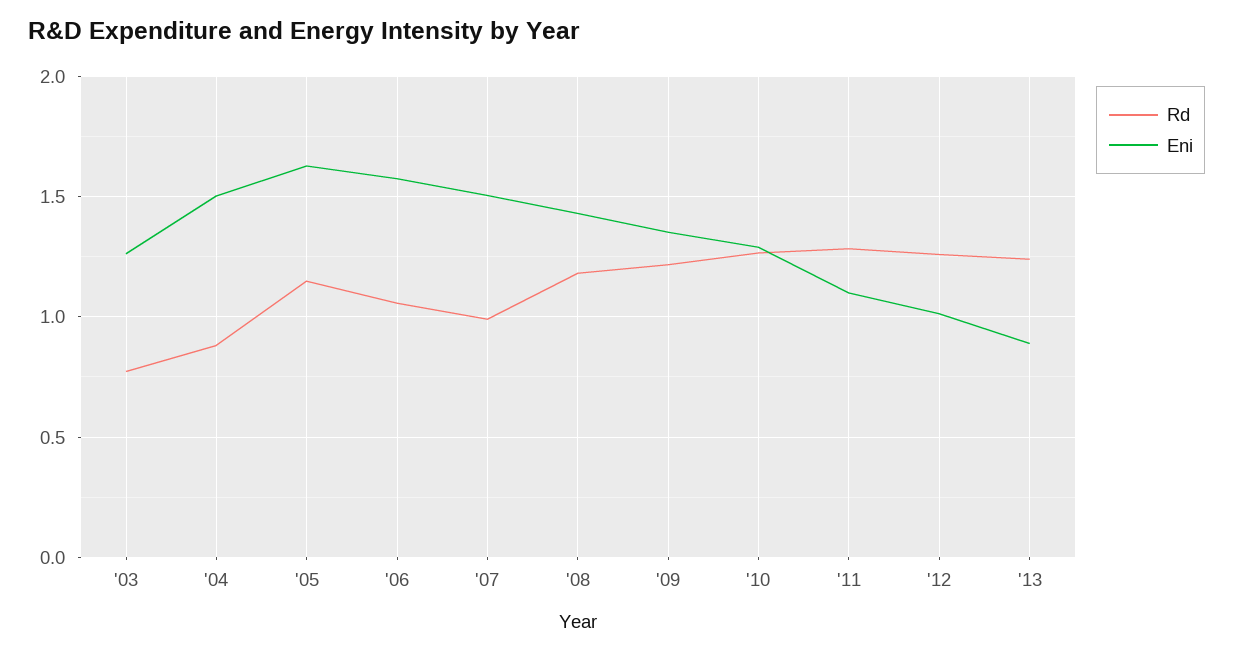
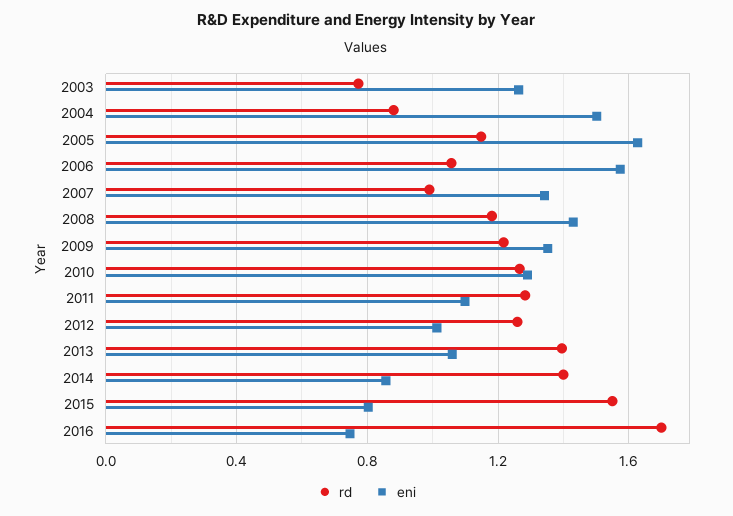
Eni, '07: 1.5 -> 1.35
Rd, '13: 1.25 -> 1.4
Eni, '13: 0.9 -> 1.05
Rd, 2014: none -> 1.4
Eni, 2014: none -> 0.85
Rd, 2015: none -> 1.55
Eni, 2015: none -> 0.8
Rd, 2016: none -> 1.7
Eni, 2016: none -> 0.75

